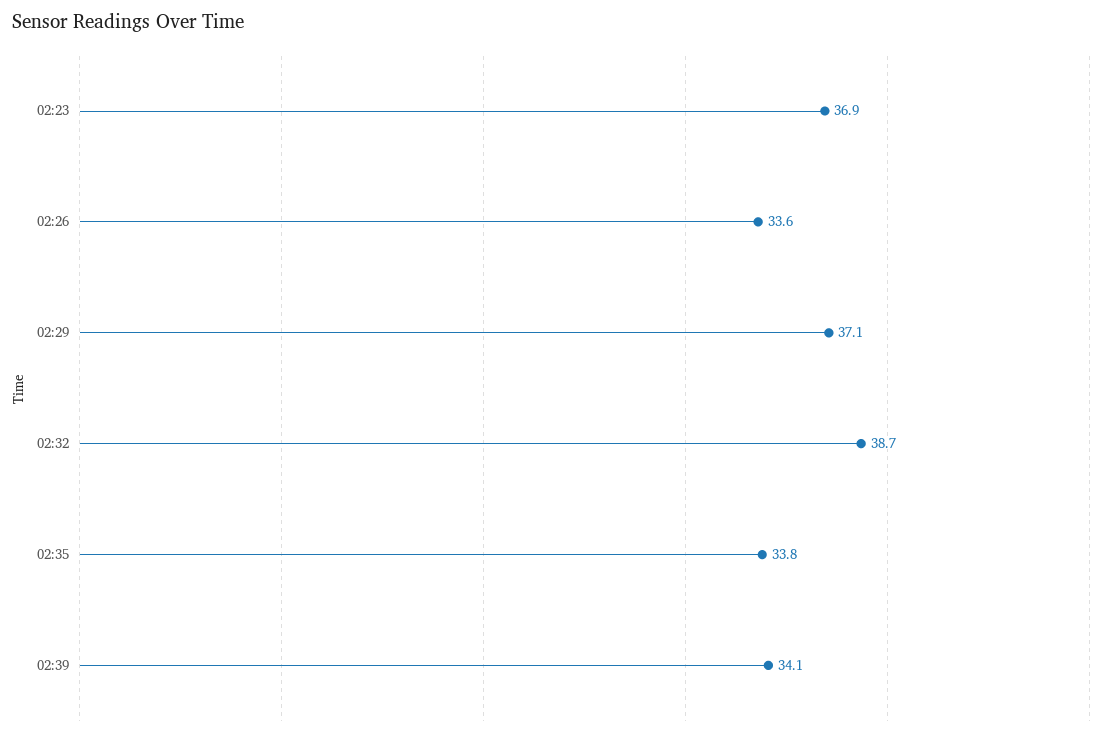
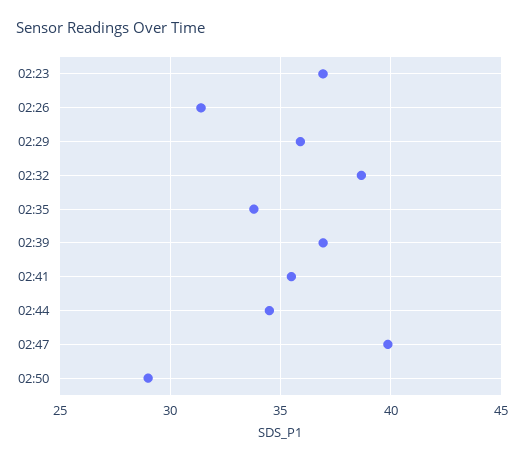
02:26: 33.6 -> 31.5
02:29: 37.1 -> 36
02:39: 34.1 -> 37
02:41: none -> 35.5
02:44: none -> 34.5
02:47: none -> 40
02:50: none -> 29

